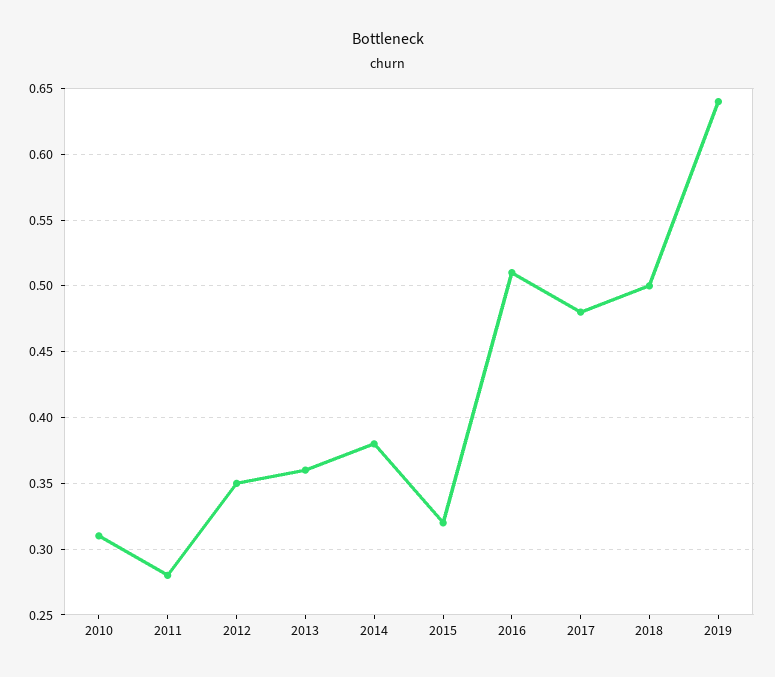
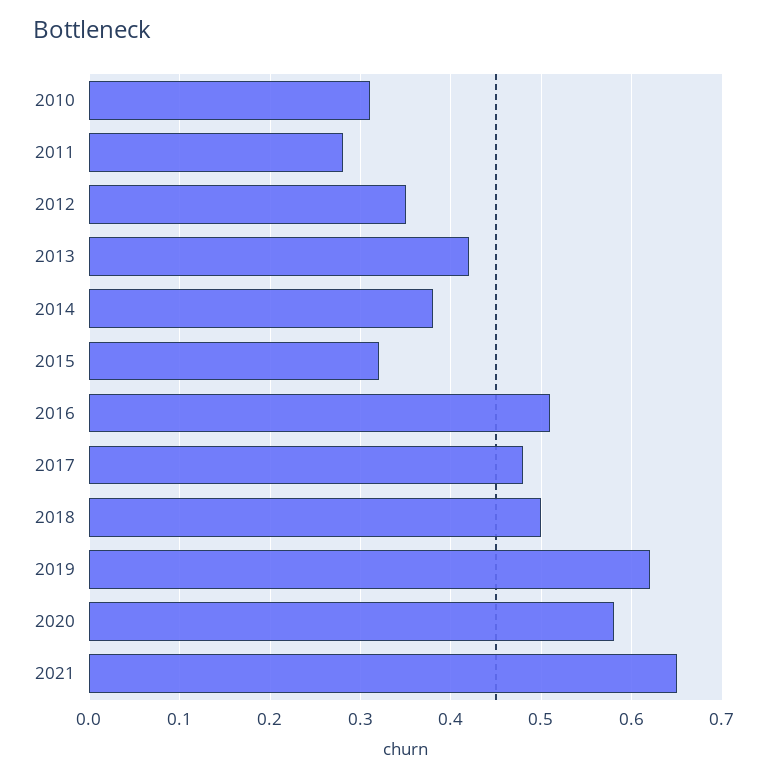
2013: 0.36 -> 0.42
2019: 0.64 -> 0.62
2020: none -> 0.58
2021: none -> 0.65

